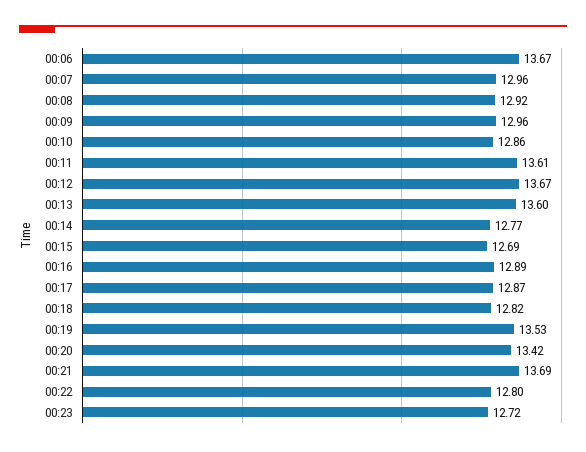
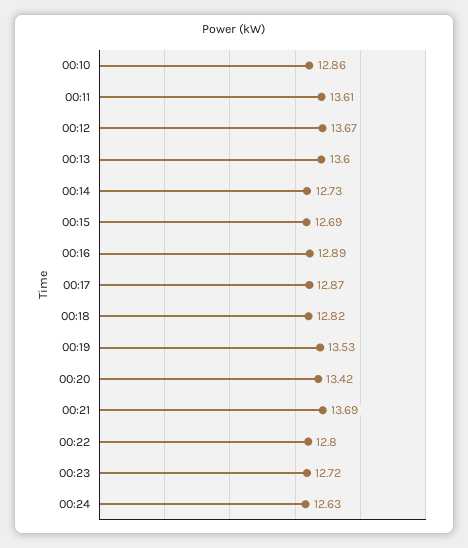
00:06: 13.67 -> none
00:07: 12.96 -> none
00:08: 12.92 -> none
00:09: 12.96 -> none
00:14: 12.77 -> 12.73
00:24: none -> 12.63

